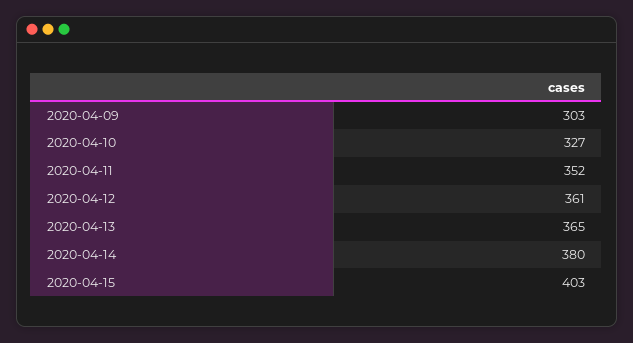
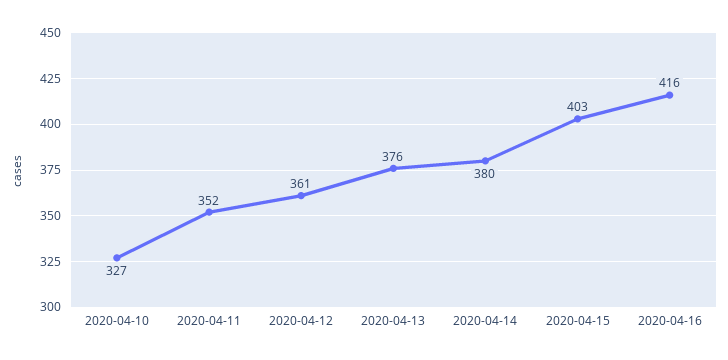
2020-04-09: 303 -> none
2020-04-13: 365 -> 376
2020-04-16: none -> 416

